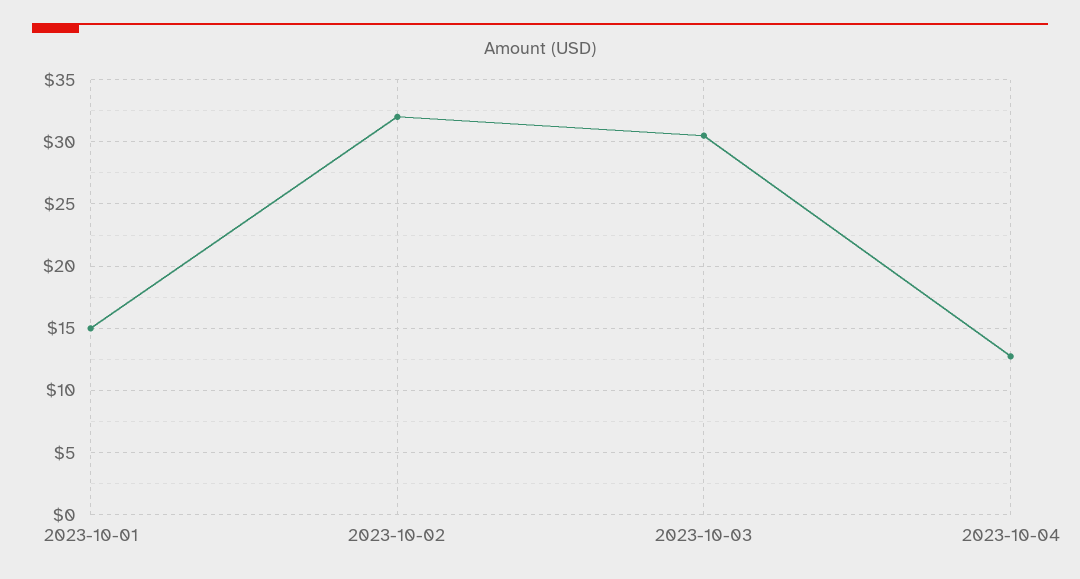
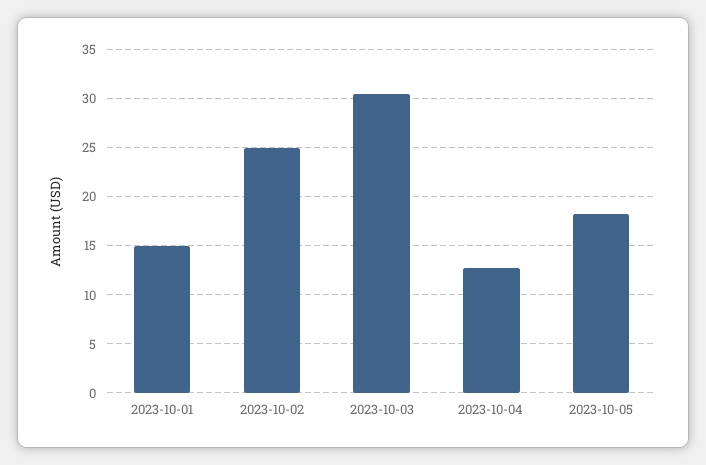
2023-10-02: 32 -> 25
2023-10-05: none -> 18

